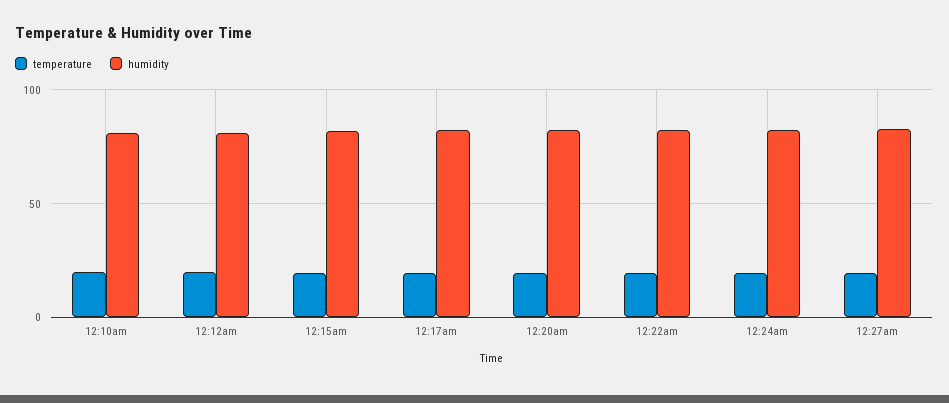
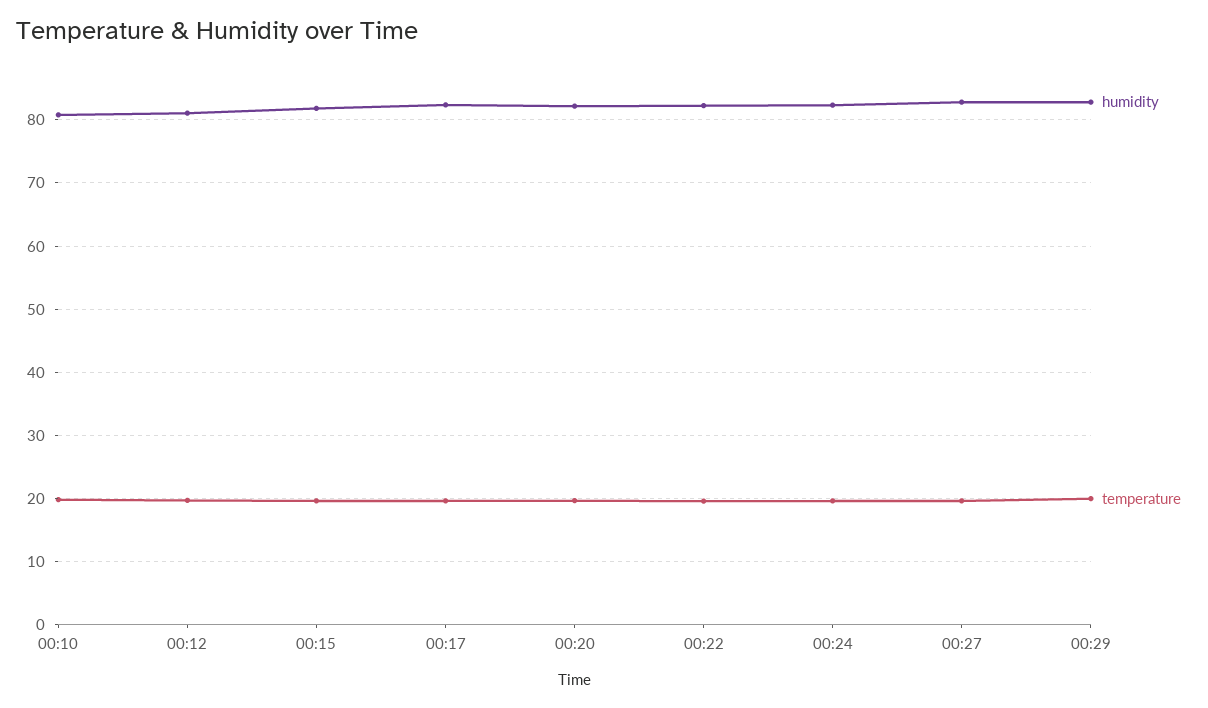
humidity, 00:29: none -> 83
temperature, 00:29: none -> 20

